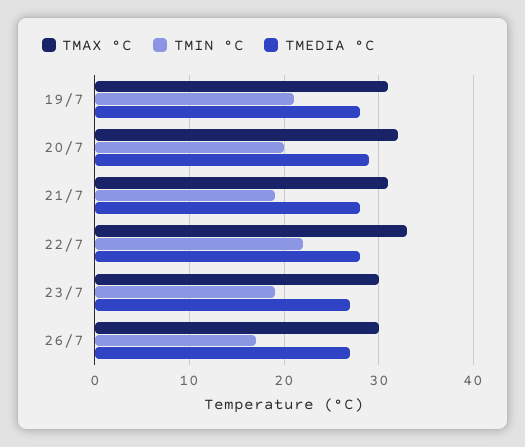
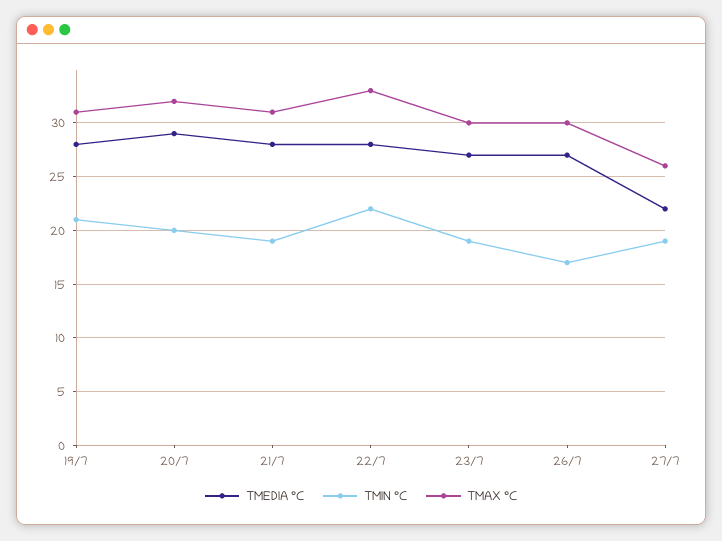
TMEDIA °C, 27/7: none -> 22
TMIN °C, 27/7: none -> 19
TMAX °C, 27/7: none -> 26

